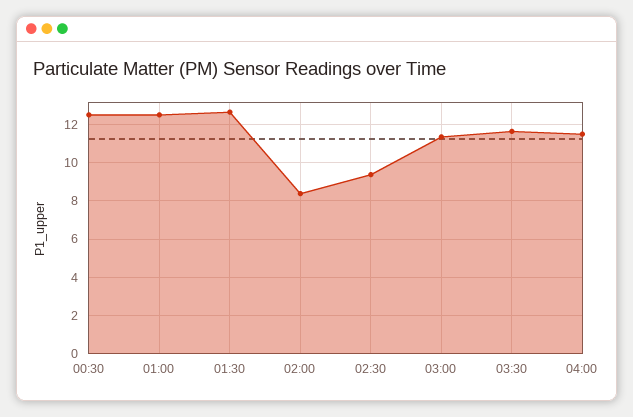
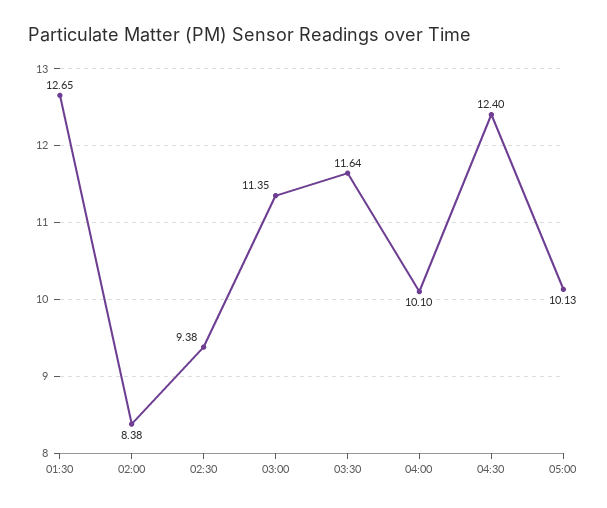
00:30: 12.5 -> none
01:00: 12.5 -> none
04:00: 11.5 -> 10.1
04:30: none -> 12.4
05:00: none -> 10.13

